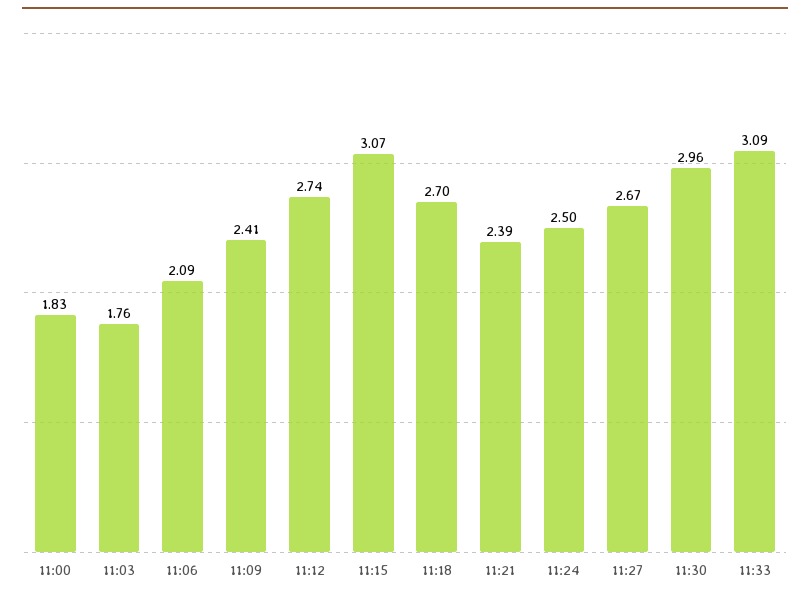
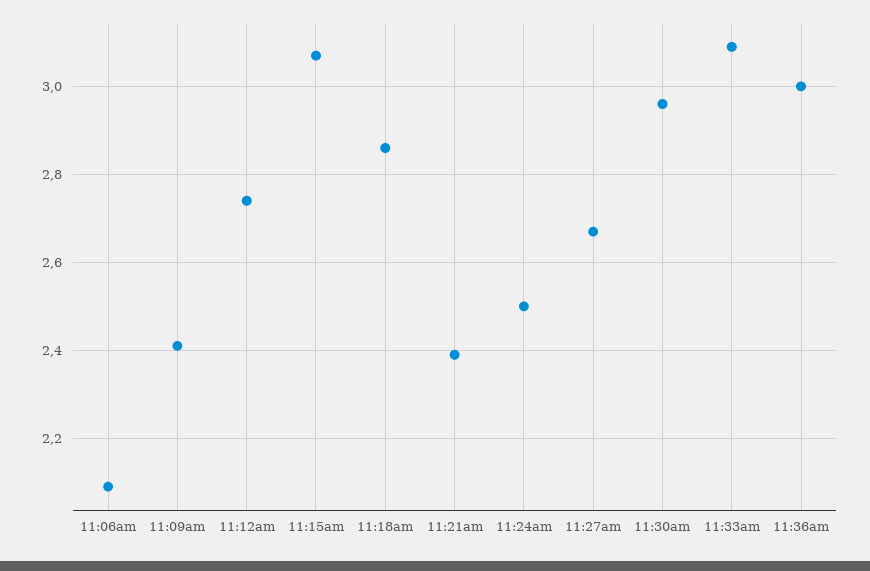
11:00: 1.83 -> none
11:03: 1.76 -> none
11:18: 2.7 -> 2.85
11:36am: none -> 3

